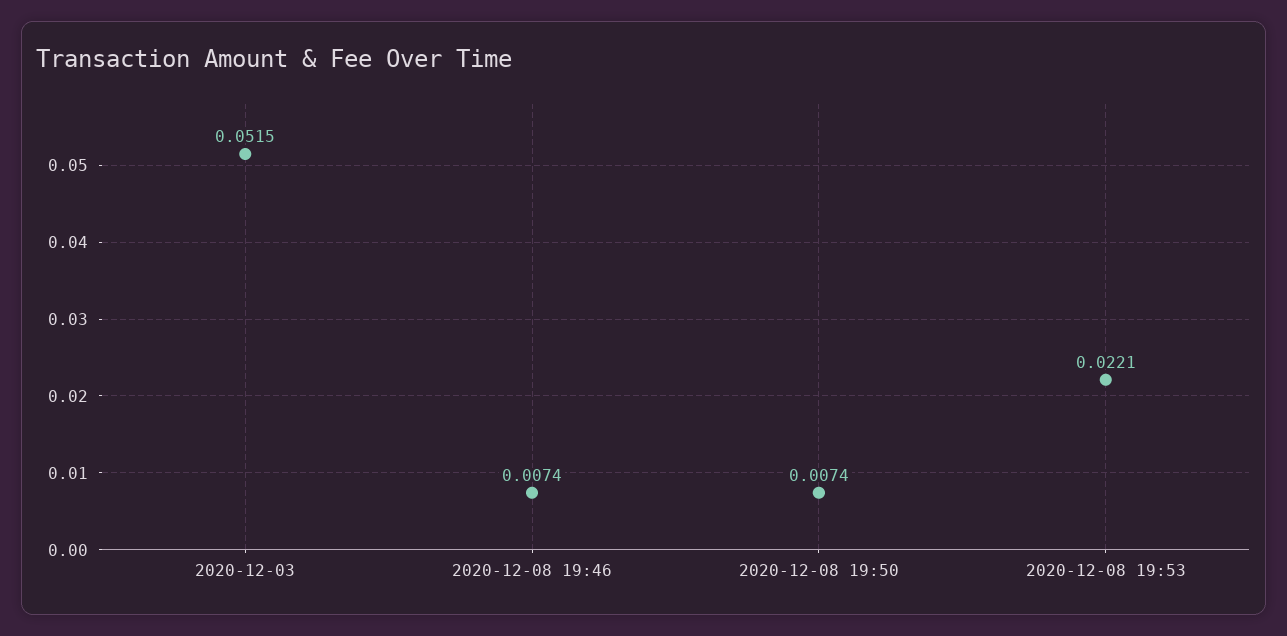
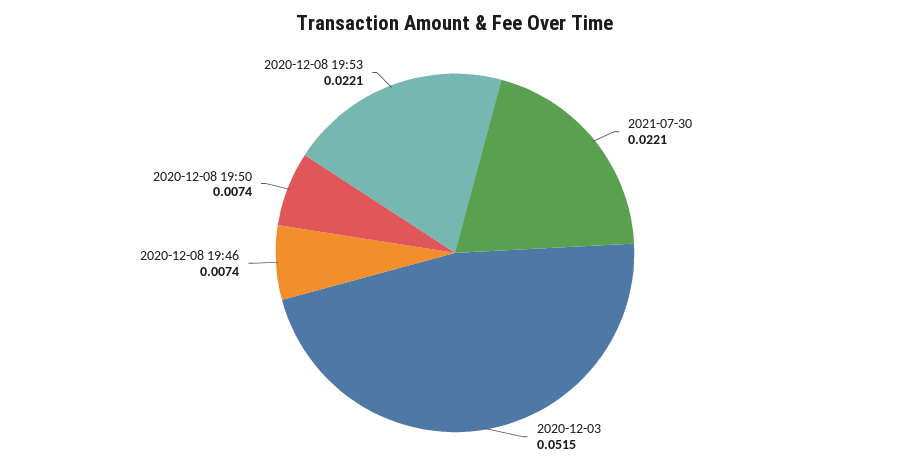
2021-07-30: none -> 0.0221

